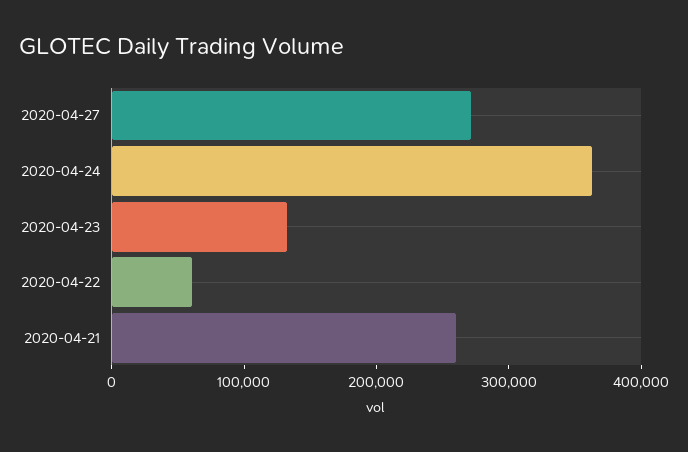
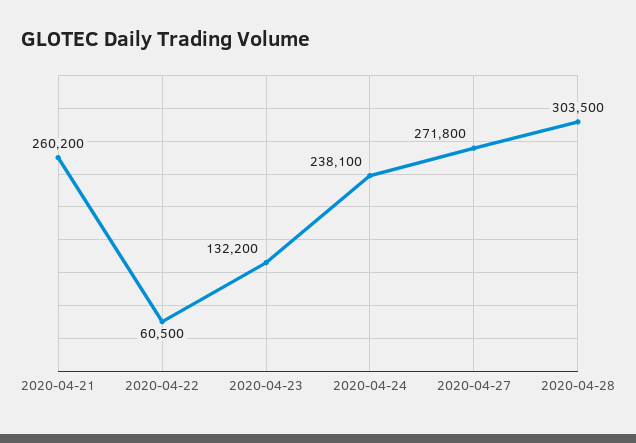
2020-04-24: 360000 -> 238100
2020-04-28: none -> 303500

